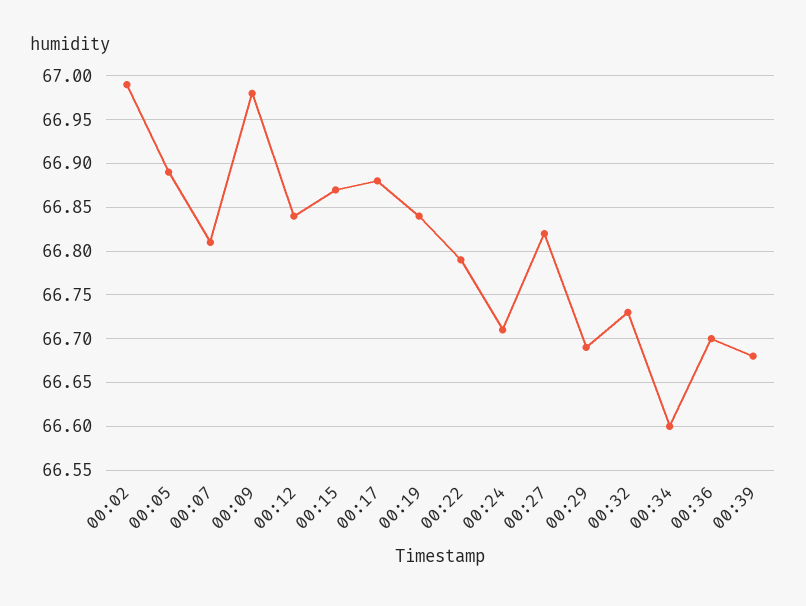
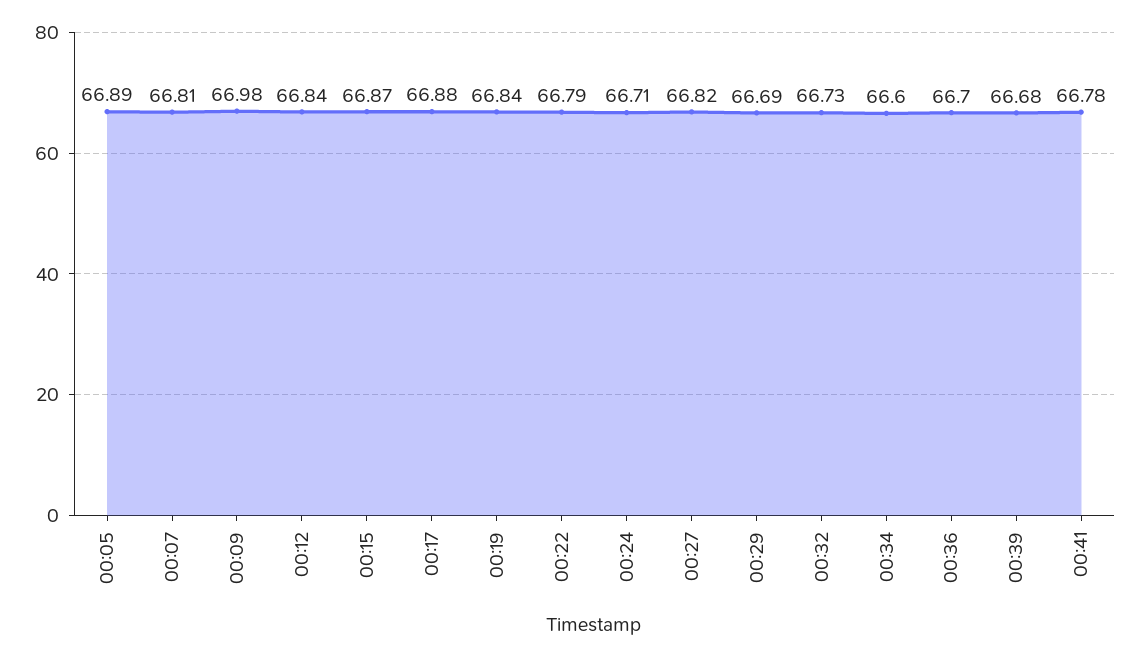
00:02: 66.99 -> none
00:41: none -> 66.78

